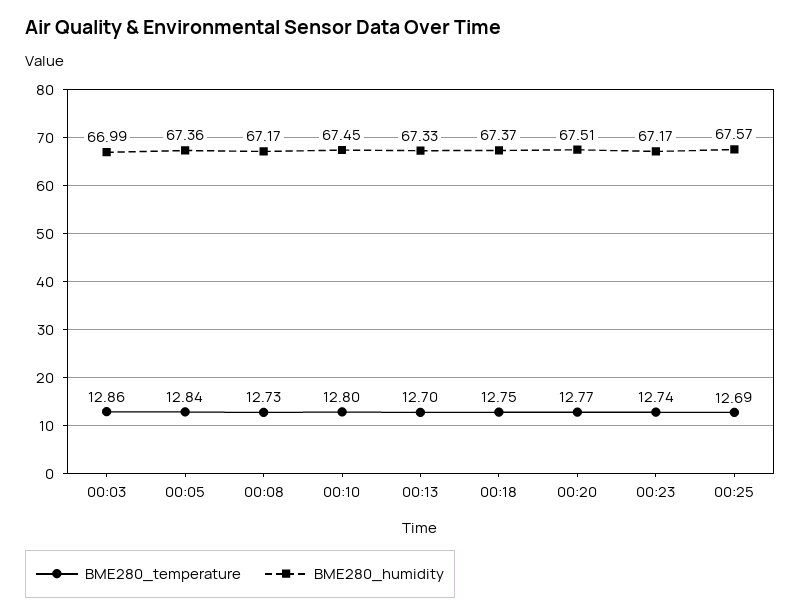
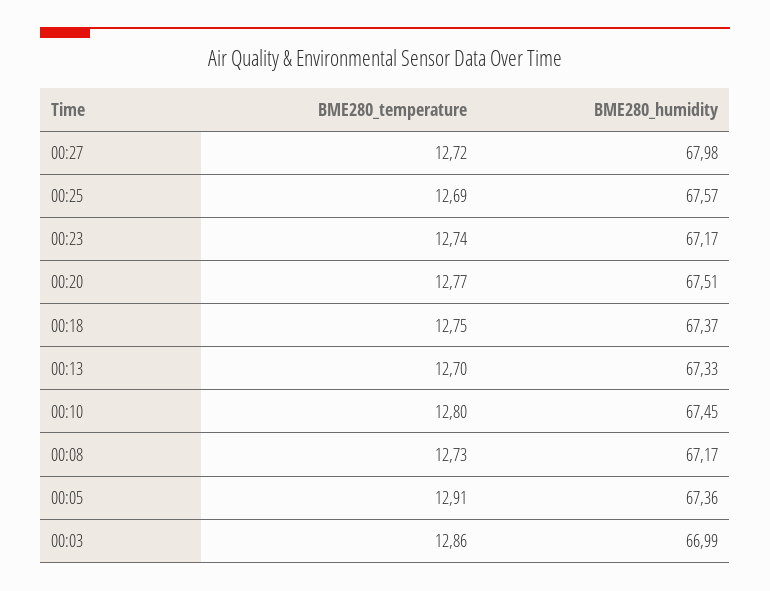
BME280_temperature, 00:05: 12.84 -> 12.91
BME280_temperature, 00:27: none -> 12.72
BME280_humidity, 00:27: none -> 67.98

